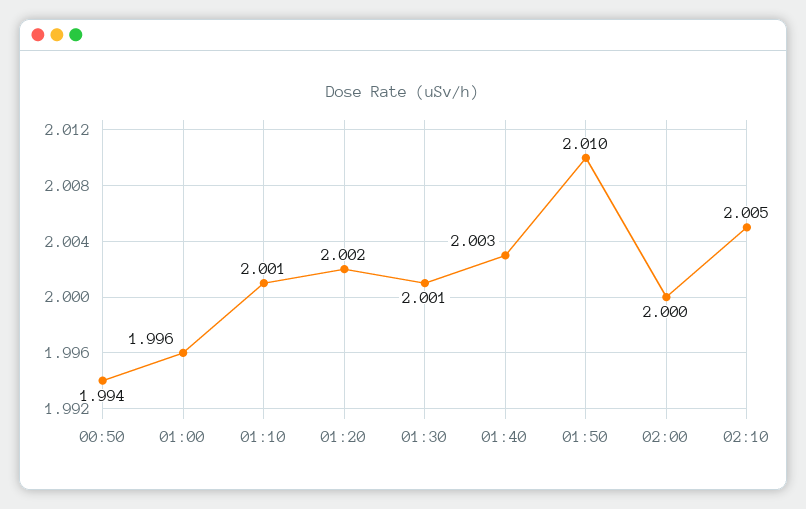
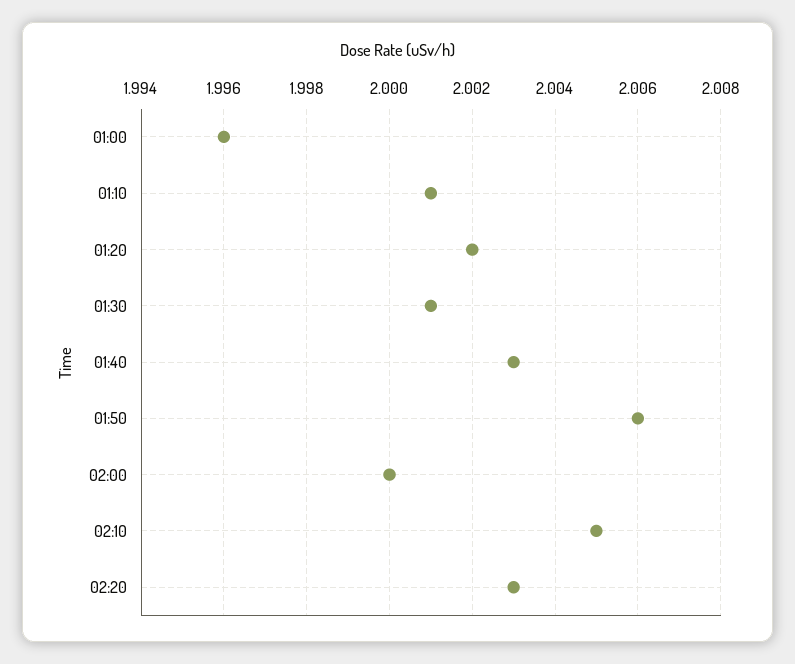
00:50: 1.994 -> none
01:50: 2.01 -> 2.006
02:20: none -> 2.003

